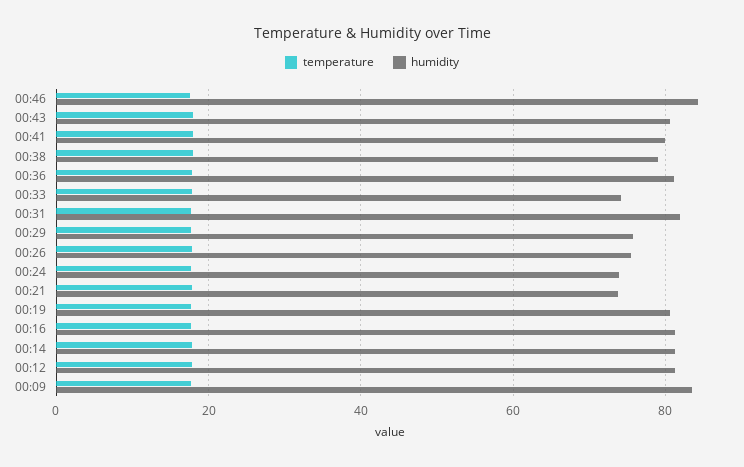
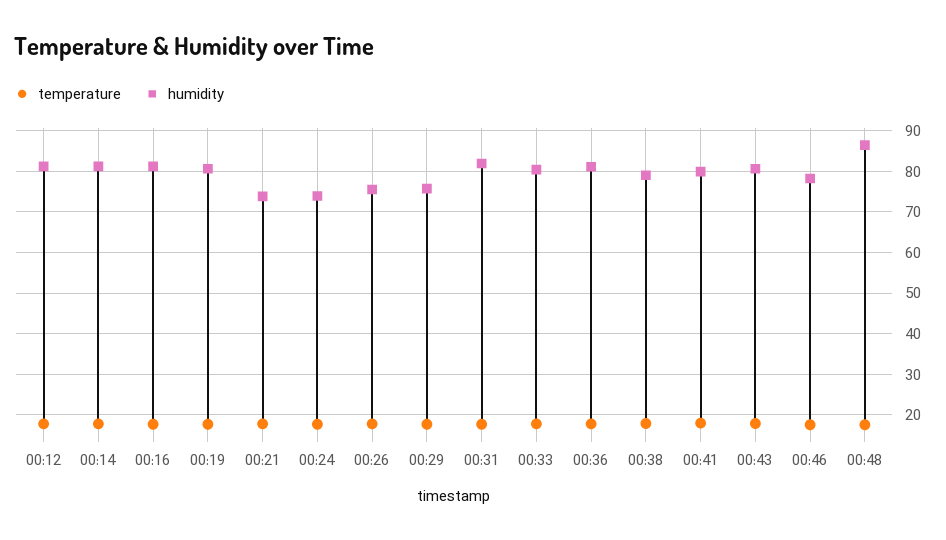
humidity, 00:46: 84 -> 78
humidity, 00:33: 74 -> 80
temperature, 00:09: 18 -> none
humidity, 00:09: 84 -> none
temperature, 00:48: none -> 18
humidity, 00:48: none -> 86

